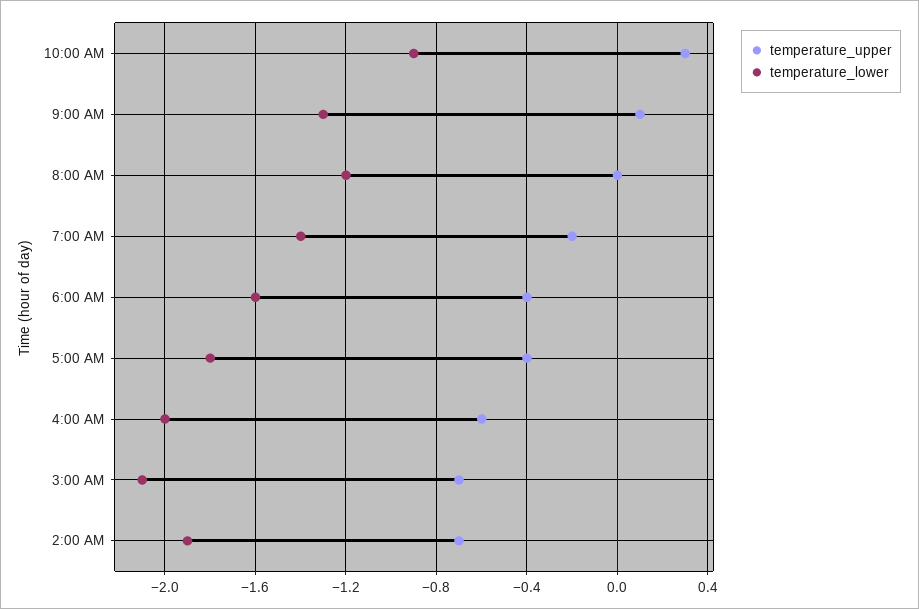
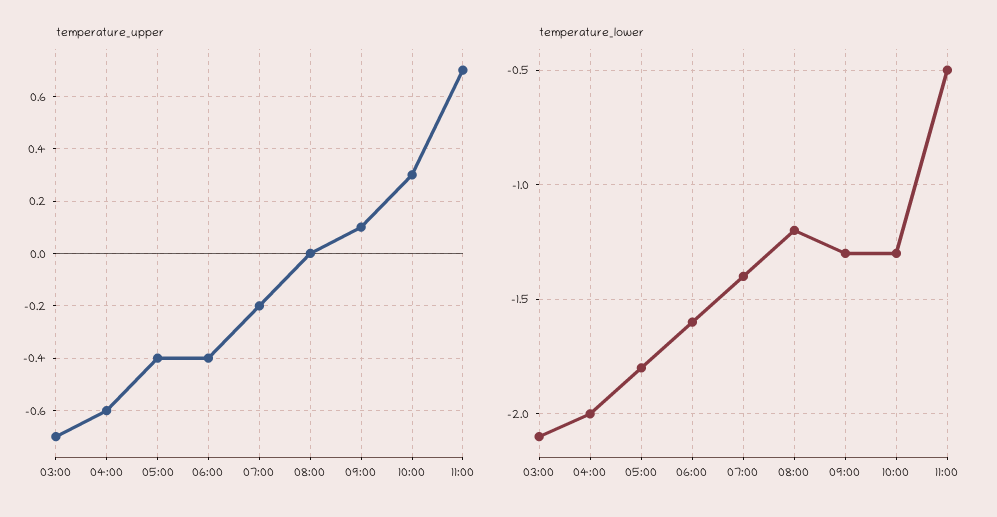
temperature_lower, 10:00 AM: -0.9 -> -1.3
temperature_upper, 2:00 AM: -0.7 -> none
temperature_lower, 2:00 AM: -1.9 -> none
temperature_upper, 11:00: none -> 0.7
temperature_lower, 11:00: none -> -0.5

